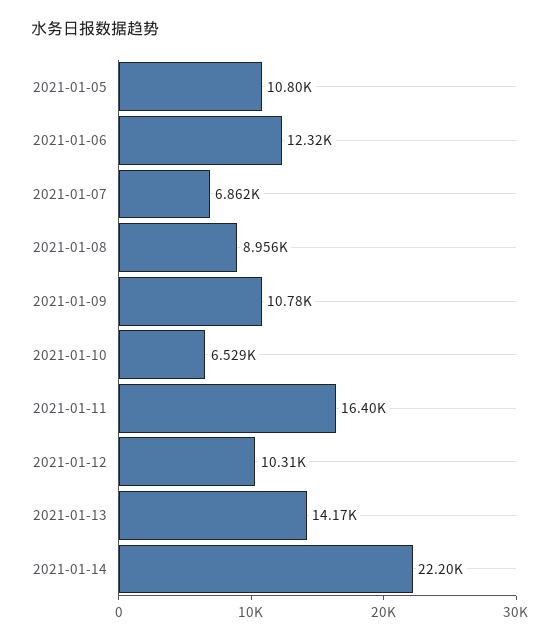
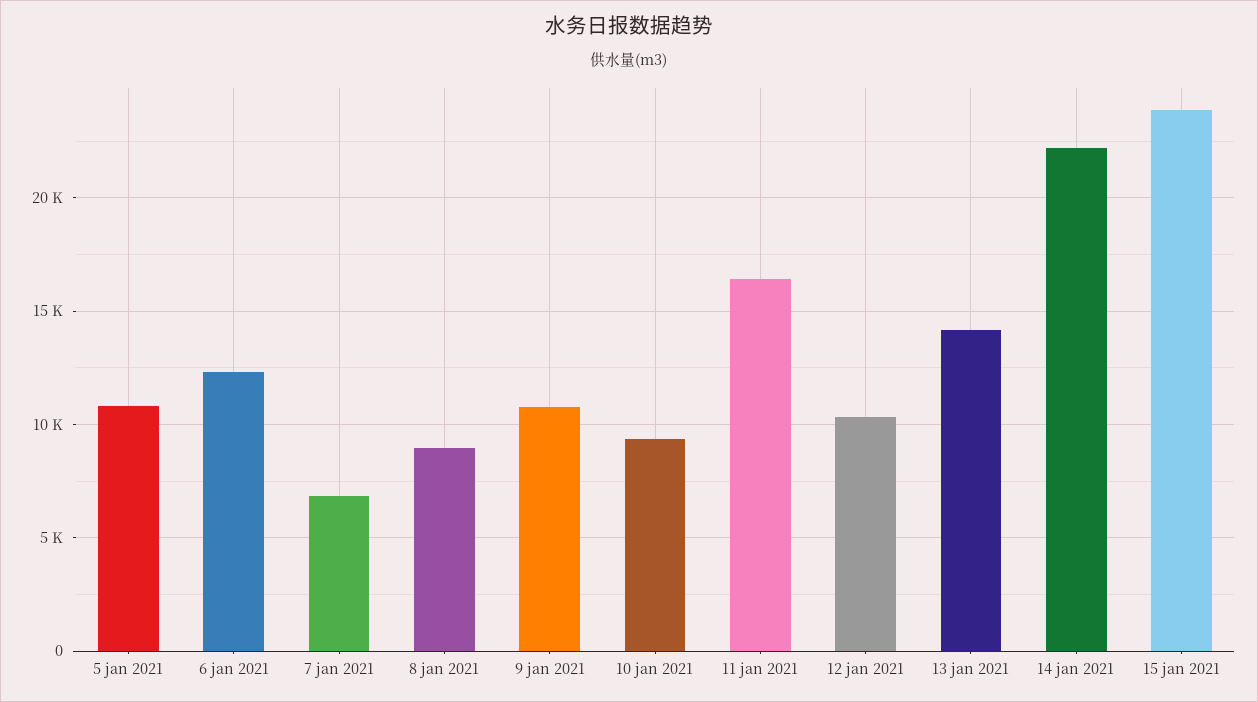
2021-01-10: 6529 -> 9500
15 jan 2021: none -> 24000

